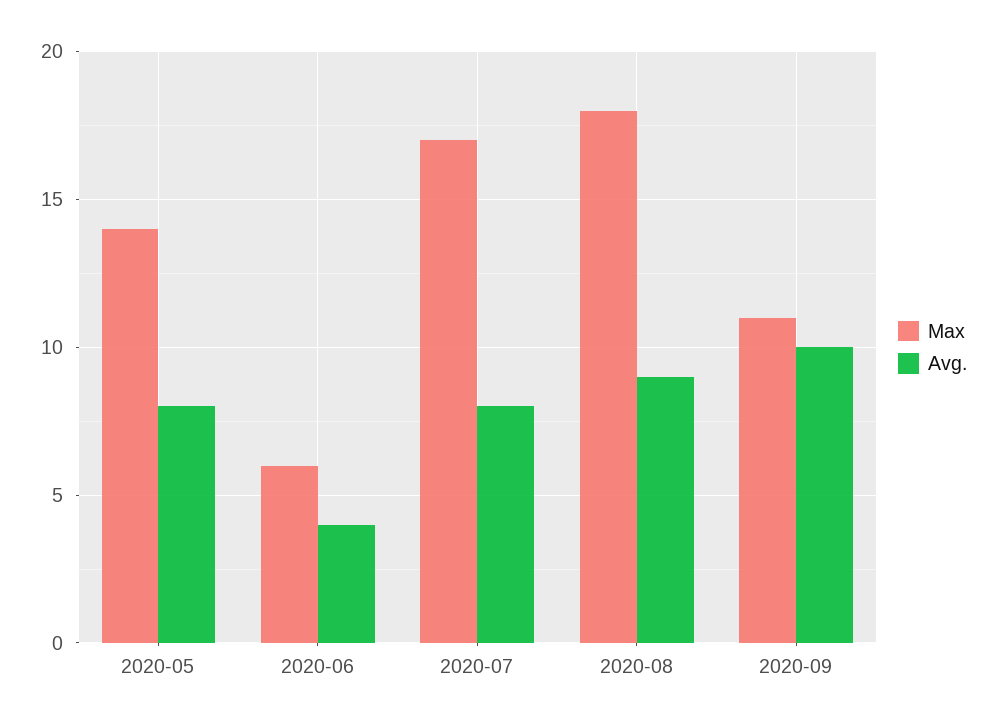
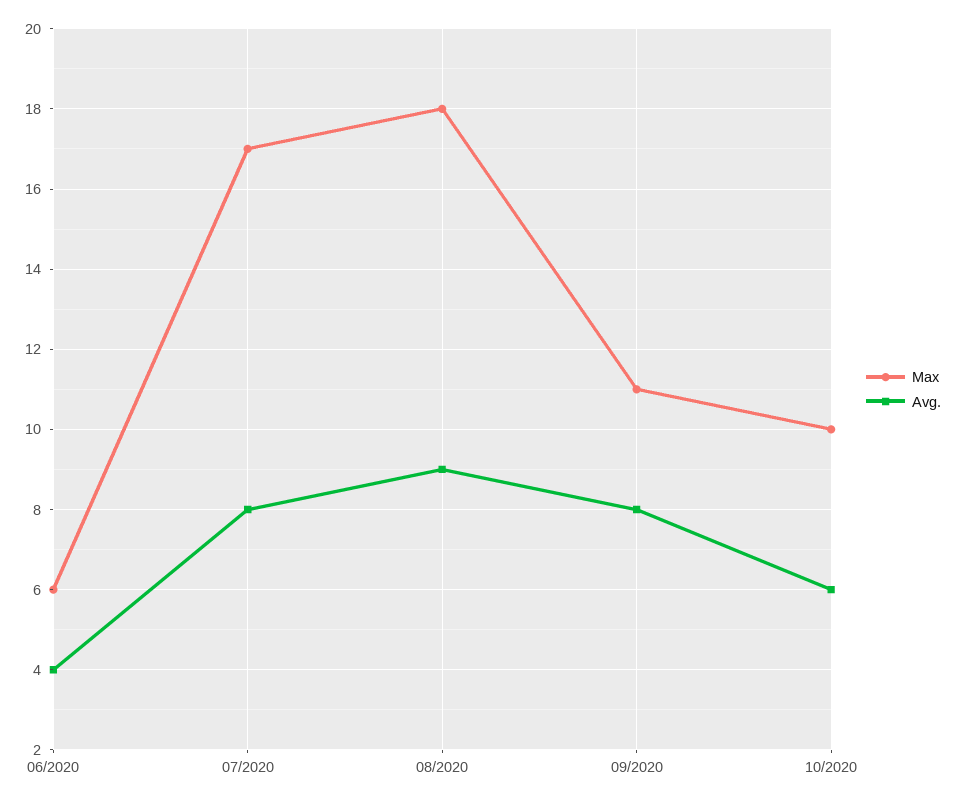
Max, 2020-05: 14 -> none
Avg., 2020-05: 8 -> none
Avg., 2020-09: 10 -> 8
Max, 10/2020: none -> 10
Avg., 10/2020: none -> 6

